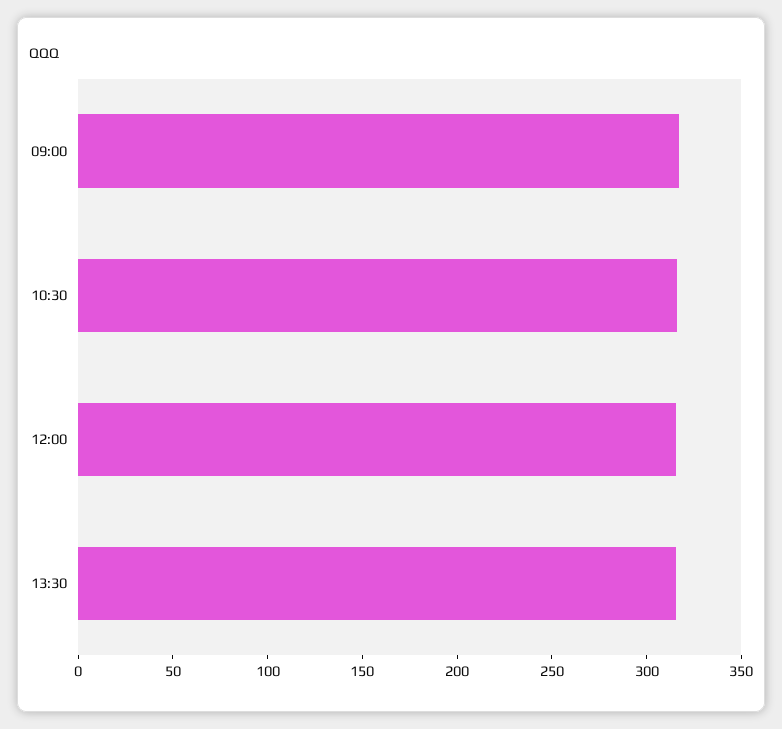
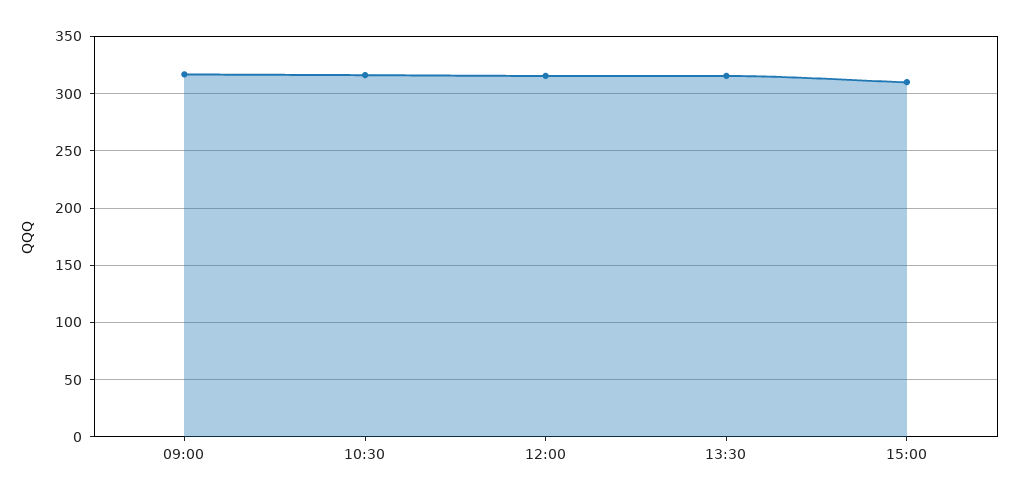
15:00: none -> 310

